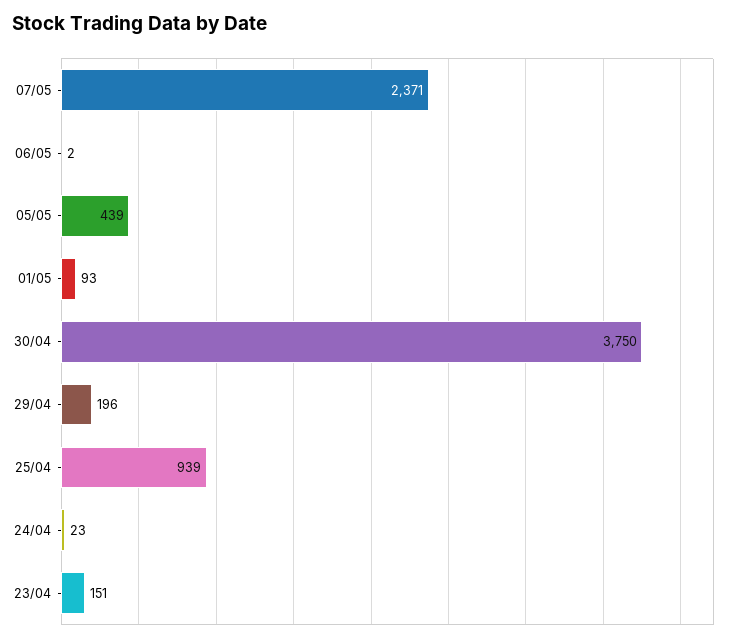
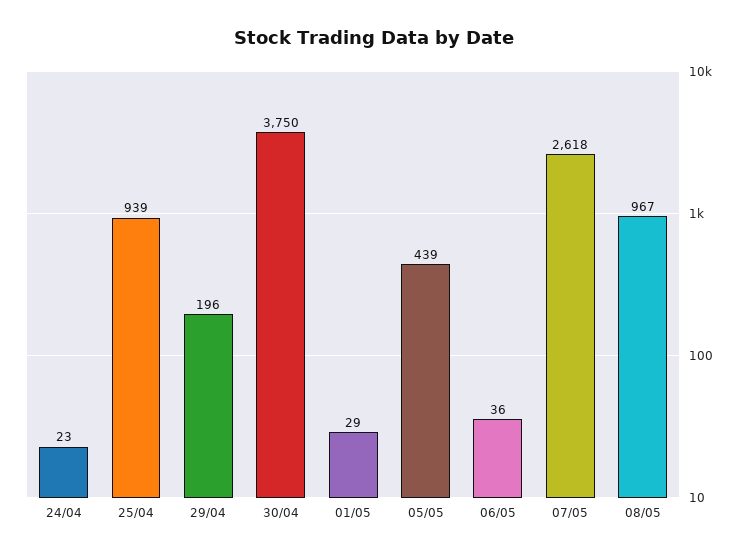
07/05: 2371 -> 2618
06/05: 2 -> 36
01/05: 93 -> 29
23/04: 151 -> none
08/05: none -> 967

